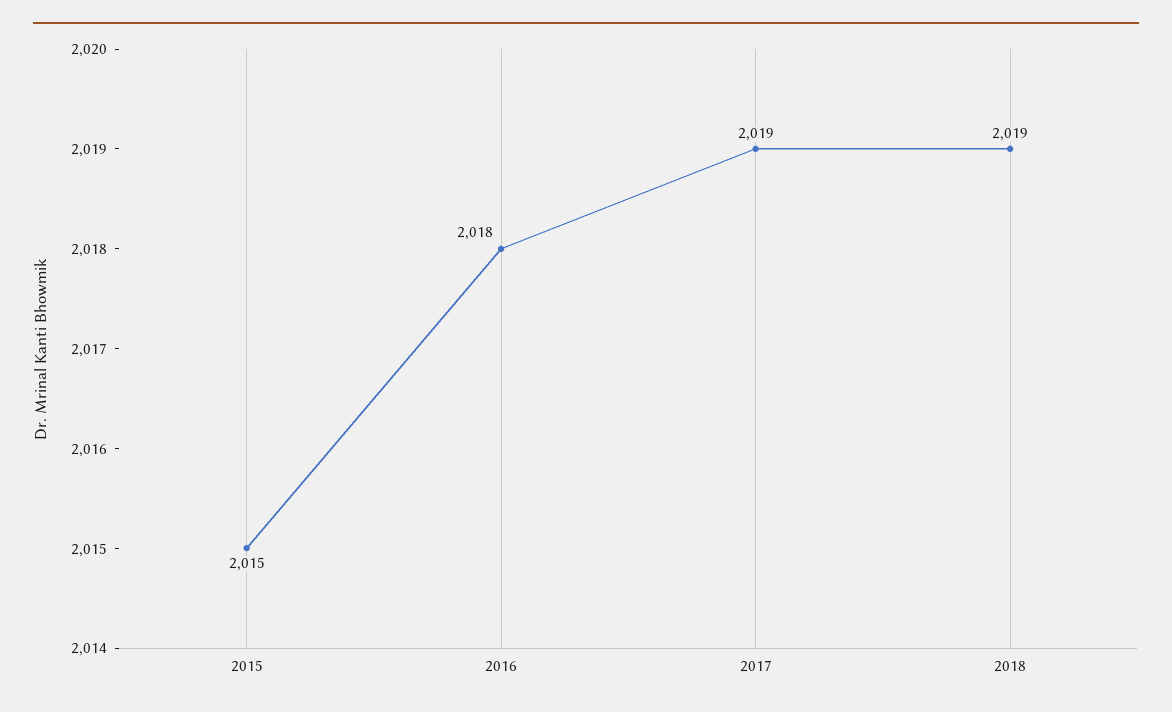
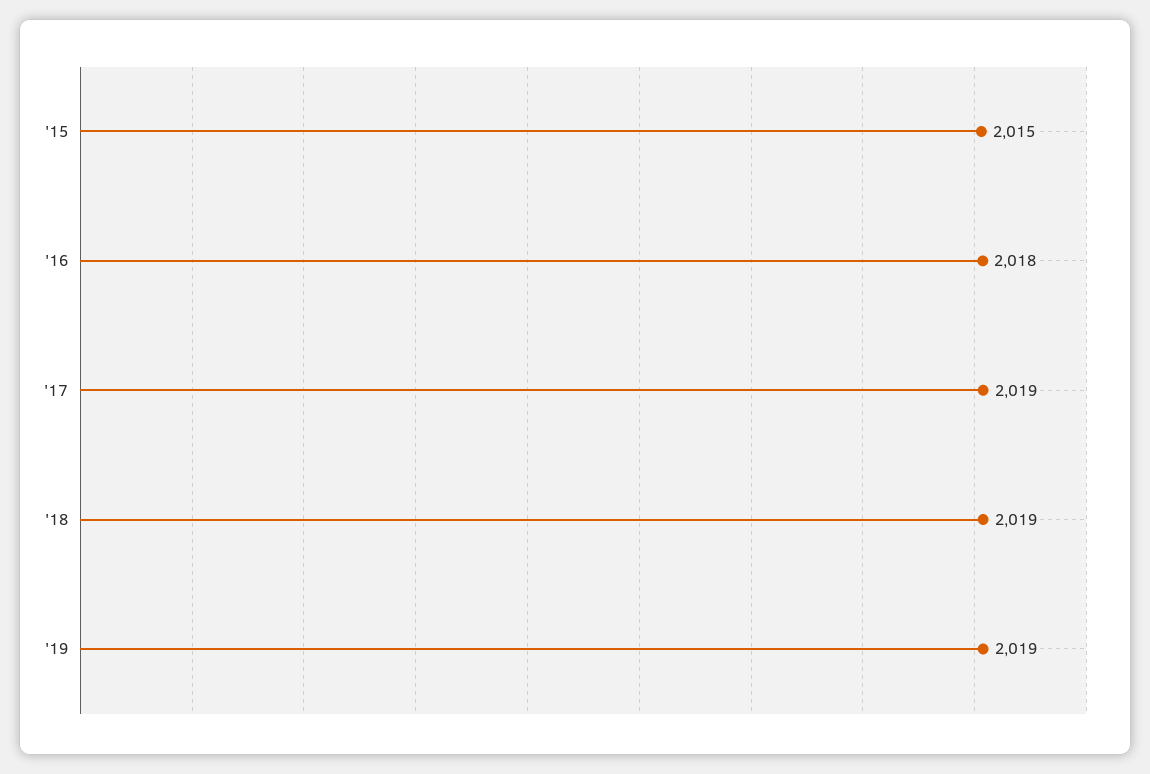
'19: none -> 2019

